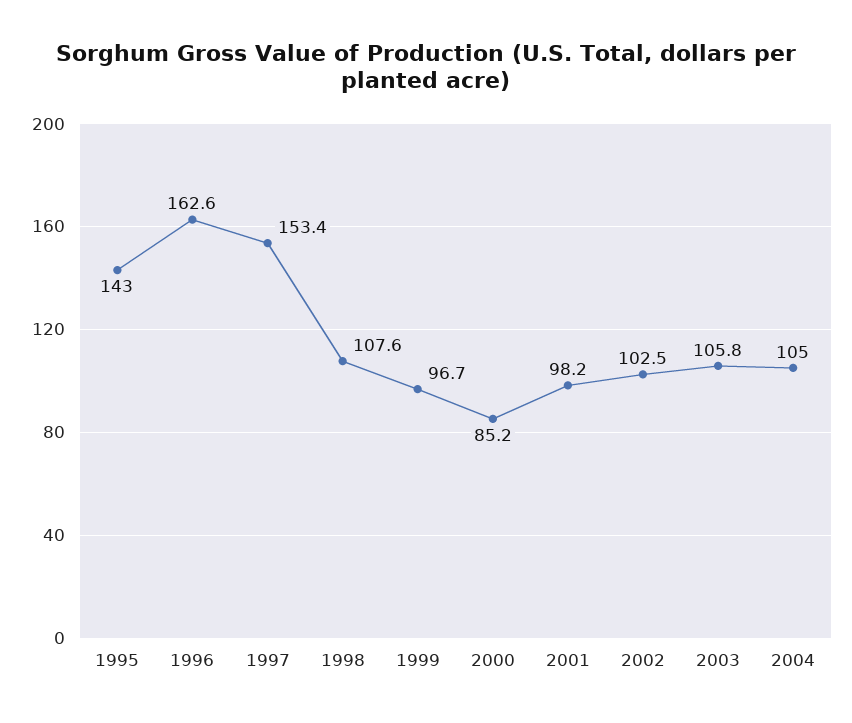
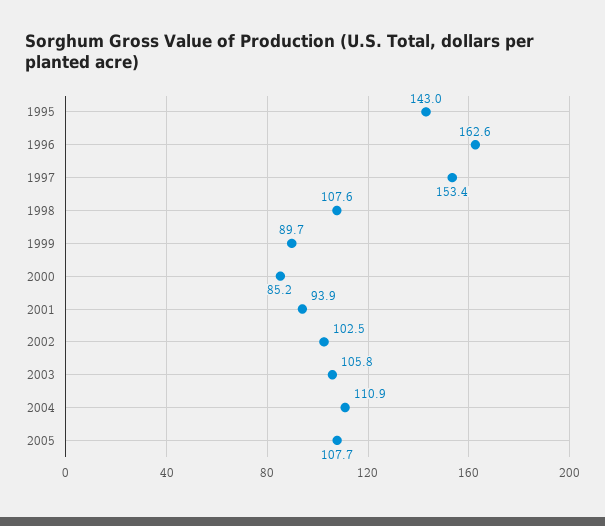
1999: 96.7 -> 89.7
2001: 98.2 -> 93.9
2004: 105 -> 110.9
2005: none -> 107.7

